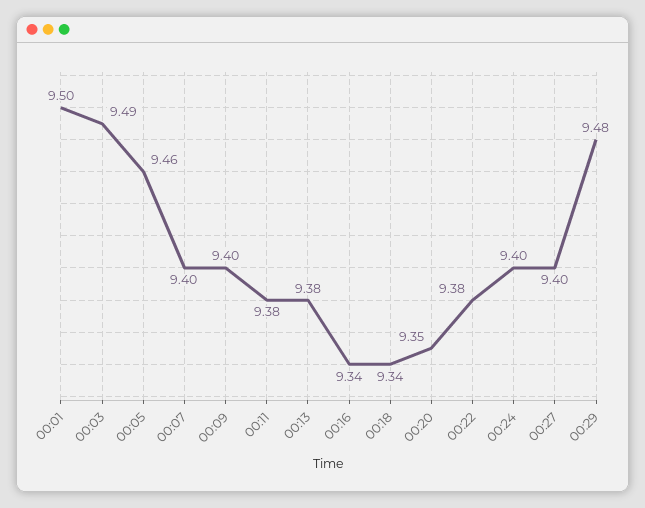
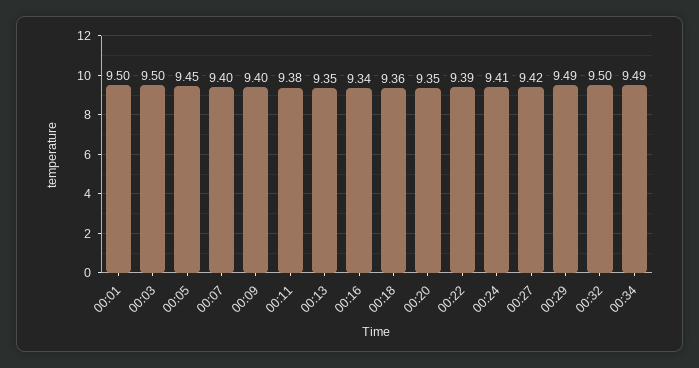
00:03: 9.49 -> 9.5
00:05: 9.46 -> 9.45
00:13: 9.38 -> 9.35
00:18: 9.34 -> 9.36
00:22: 9.38 -> 9.39
00:24: 9.4 -> 9.41
00:27: 9.4 -> 9.42
00:29: 9.48 -> 9.49
00:32: none -> 9.5
00:34: none -> 9.49

